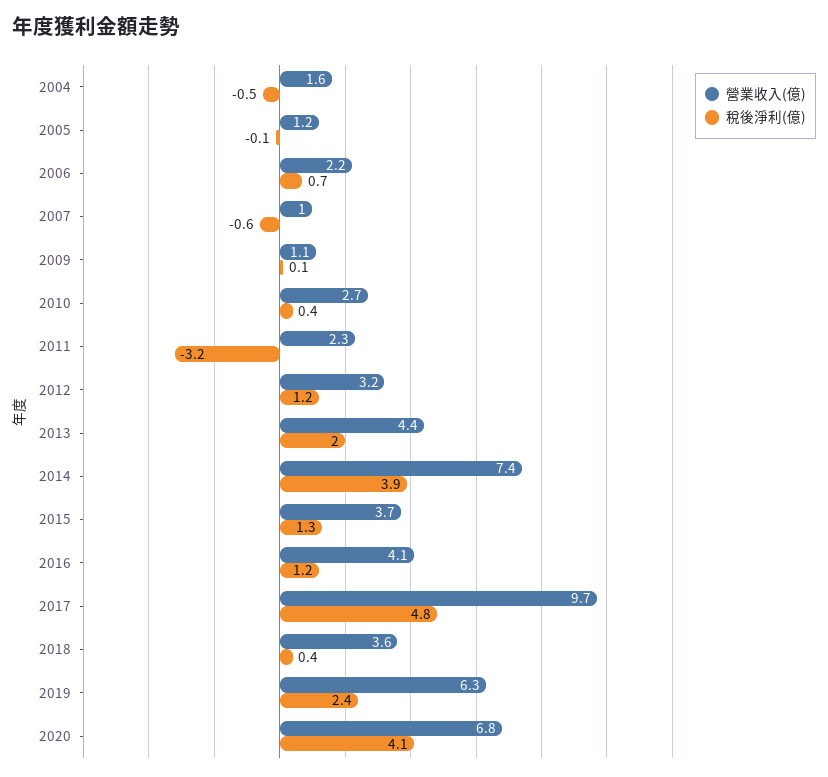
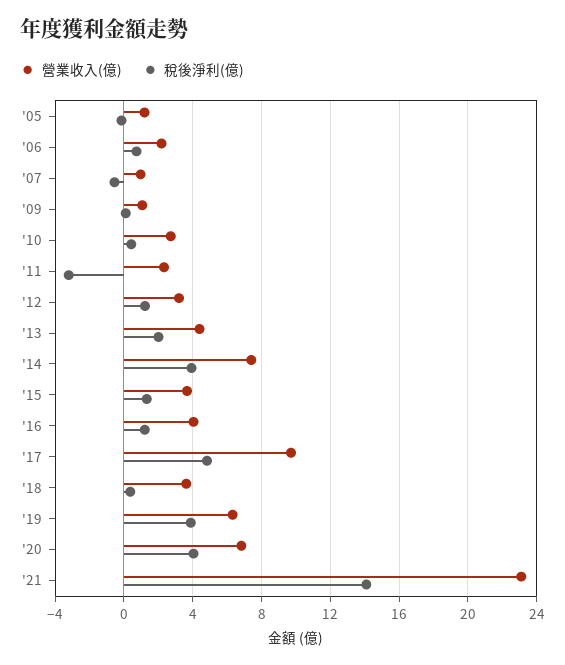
營業收入(億), 2004: 1.6 -> none
稅後淨利(億), 2004: -0.5 -> none
稅後淨利(億), 2019: 2.4 -> 4
營業收入(億), '21: none -> 23
稅後淨利(億), '21: none -> 14

